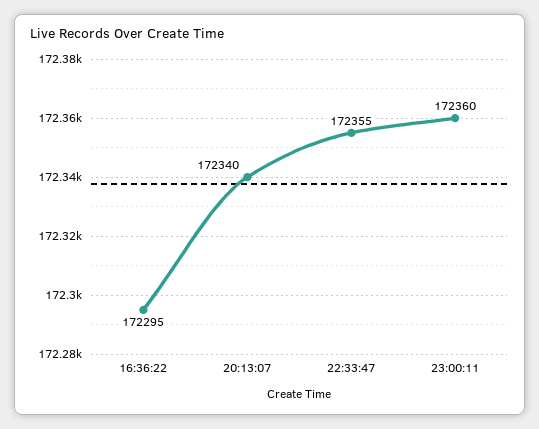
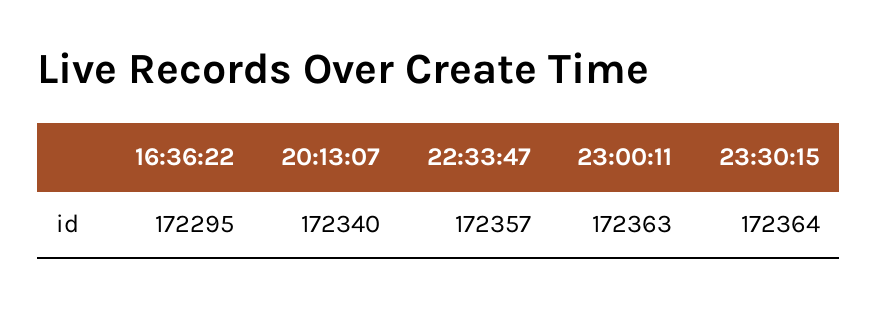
22:33:47: 172355 -> 172357
23:00:11: 172360 -> 172363
23:30:15: none -> 172364

